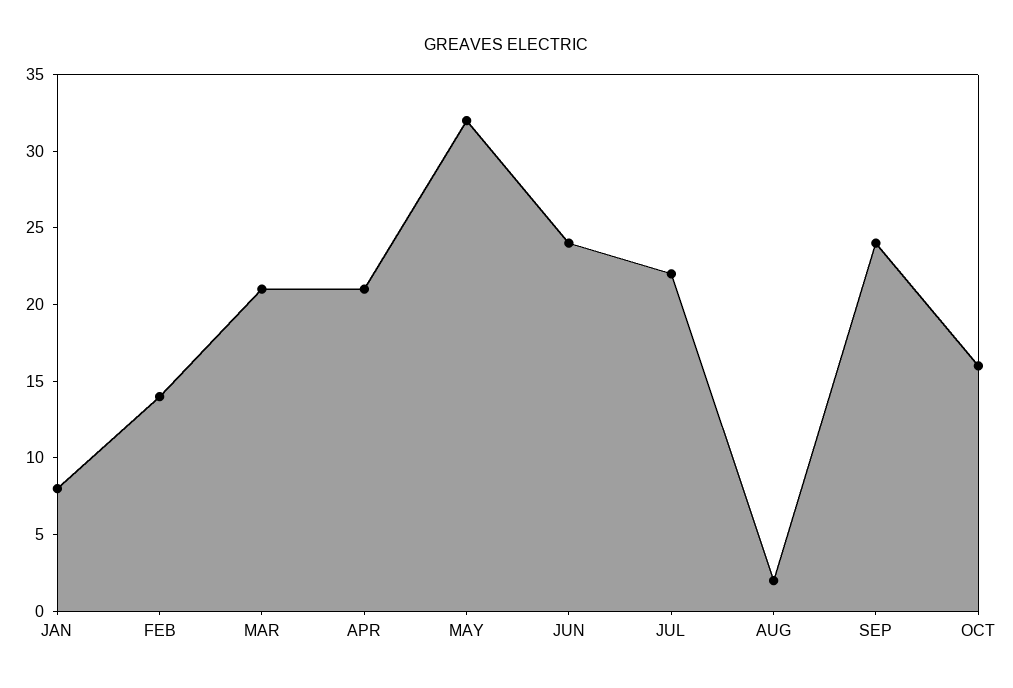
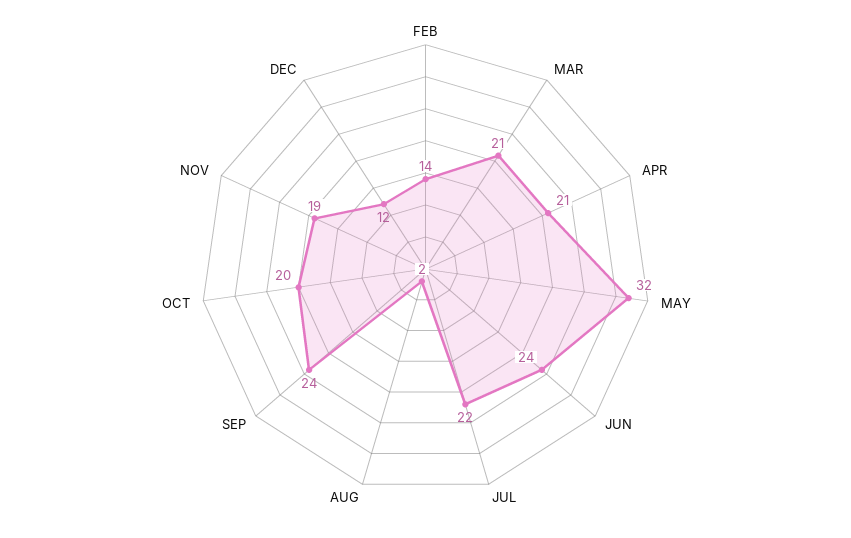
JAN: 8 -> none
OCT: 16 -> 20
NOV: none -> 19
DEC: none -> 12

